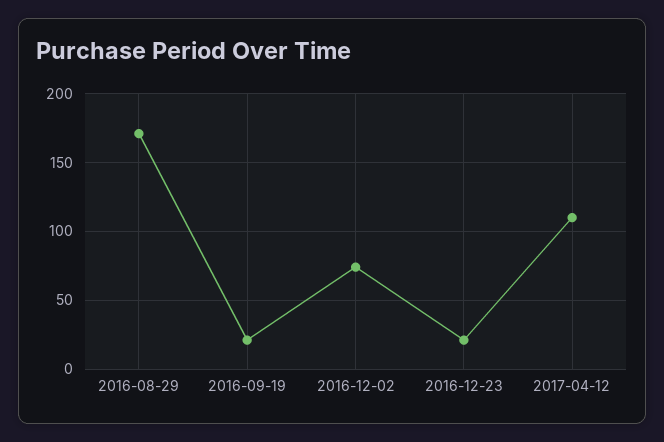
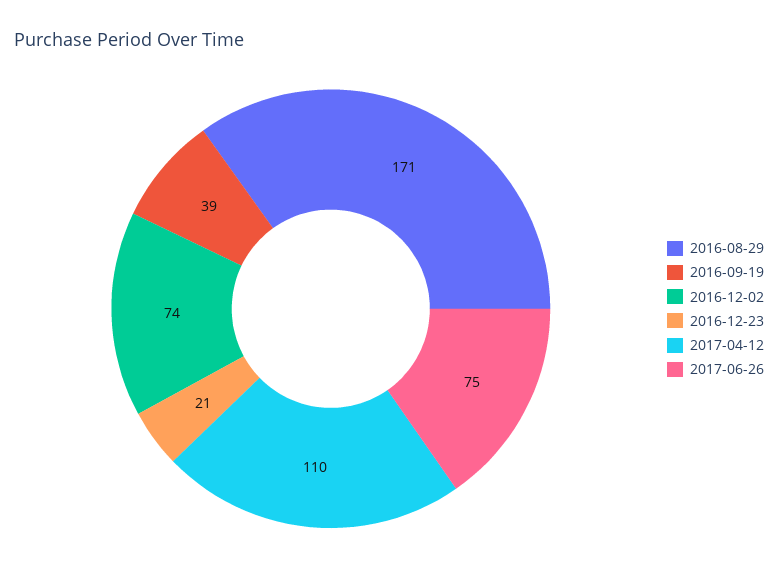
2016-09-19: 20 -> 39
2017-06-26: none -> 75

